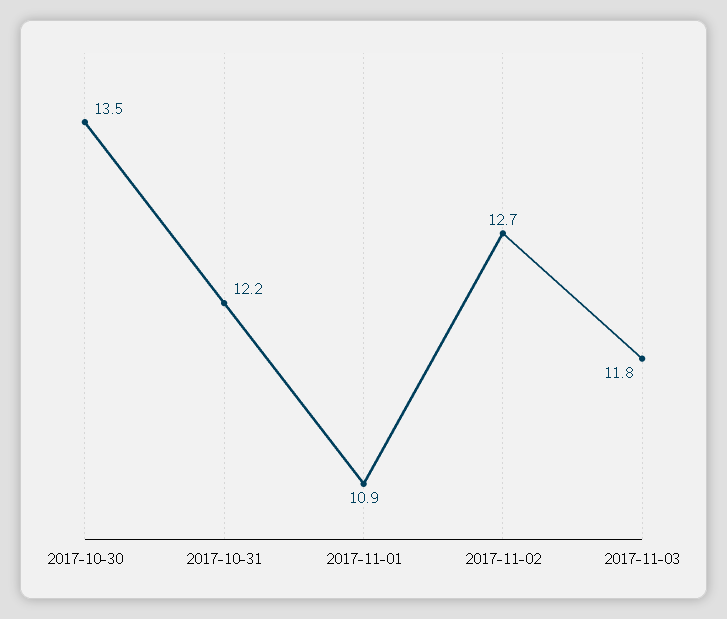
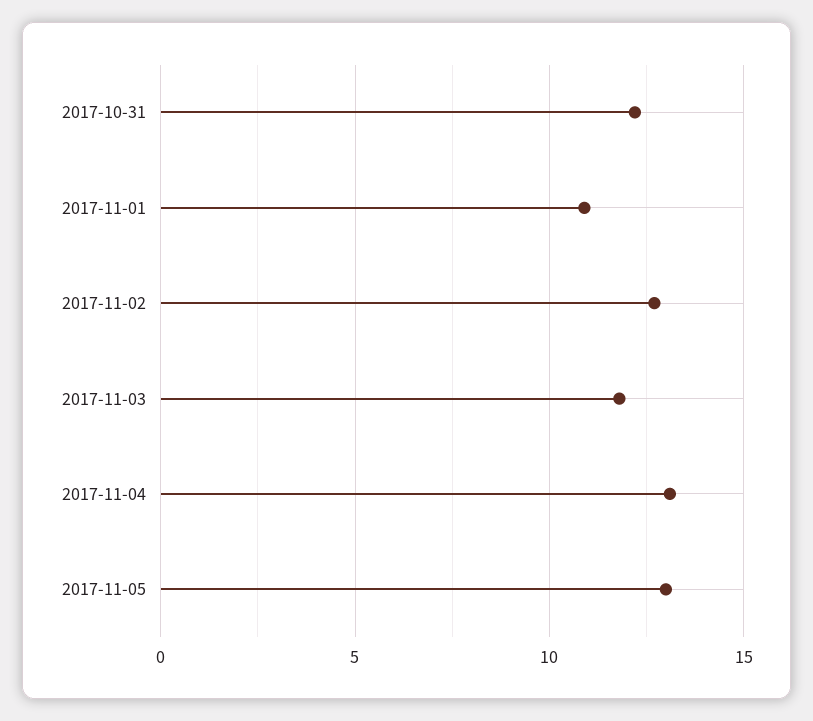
2017-10-30: 13.5 -> none
2017-11-04: none -> 13
2017-11-05: none -> 13

